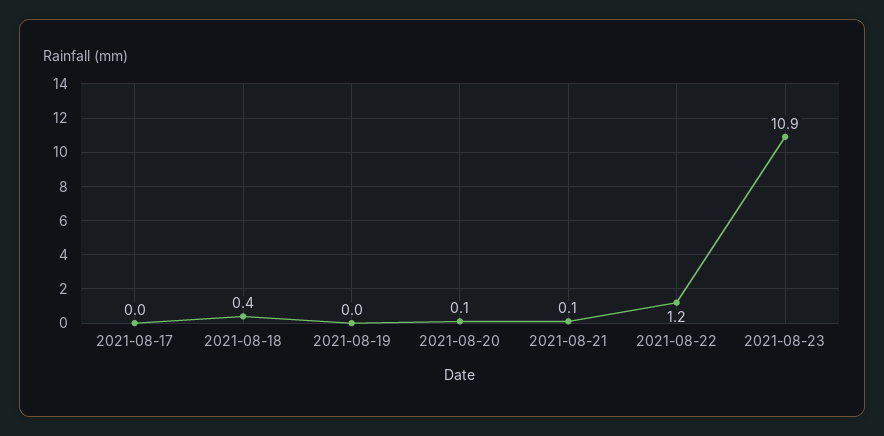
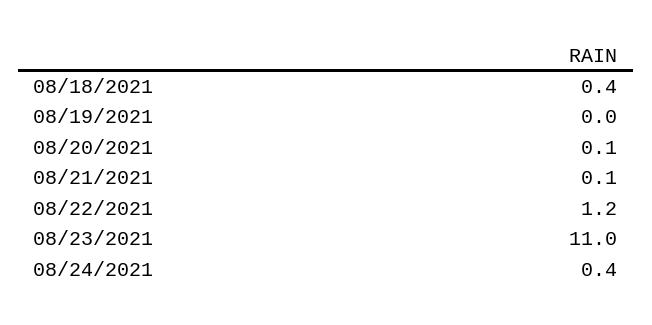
2021-08-17: 0 -> none
2021-08-23: 10.9 -> 11
08/24/2021: none -> 0.4

